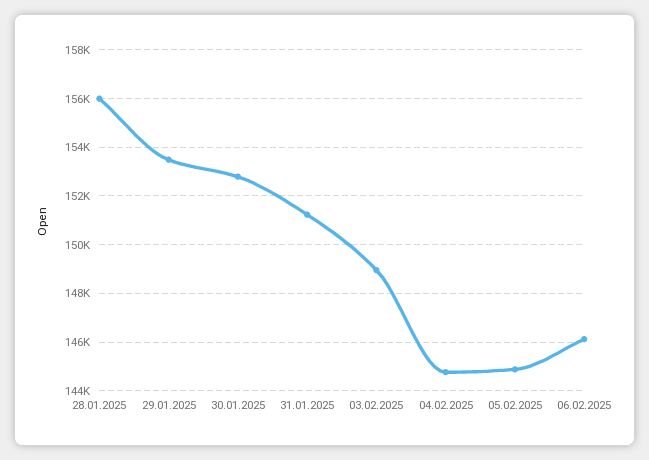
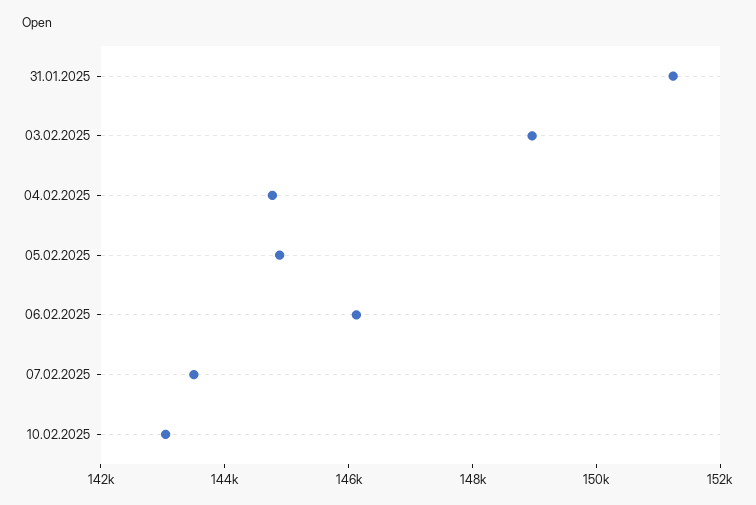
28.01.2025: 156000 -> none
29.01.2025: 153500 -> none
30.01.2025: 152750 -> none
07.02.2025: none -> 143500
10.02.2025: none -> 143000

